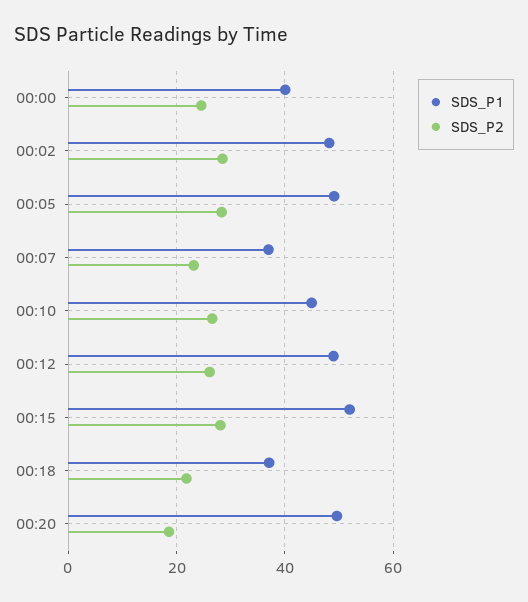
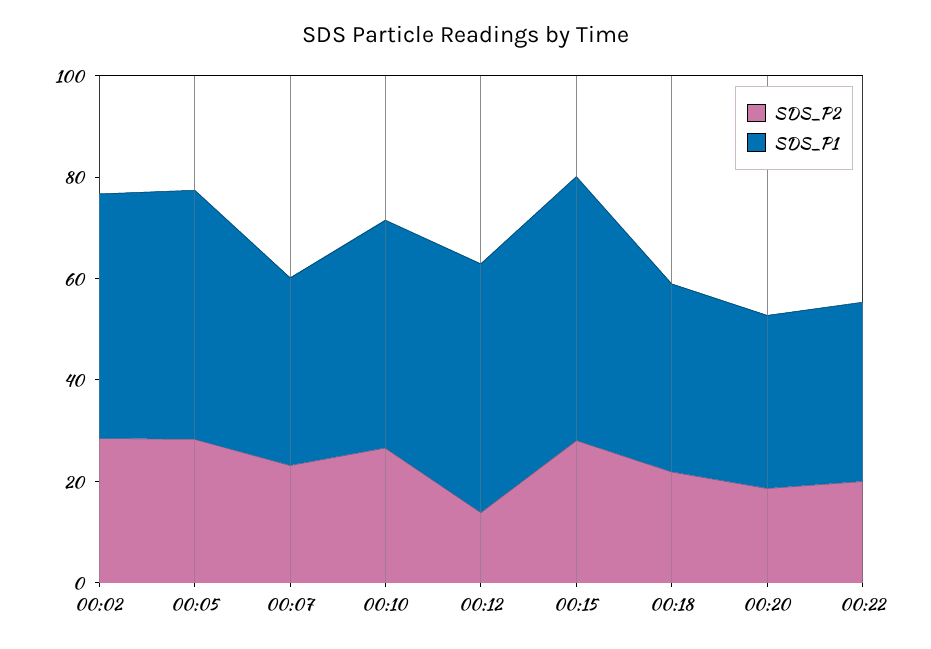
SDS_P1, 00:00: 40 -> none
SDS_P2, 00:00: 24 -> none
SDS_P2, 00:12: 26 -> 15
SDS_P1, 00:20: 50 -> 35
SDS_P2, 00:22: none -> 20
SDS_P1, 00:22: none -> 35

